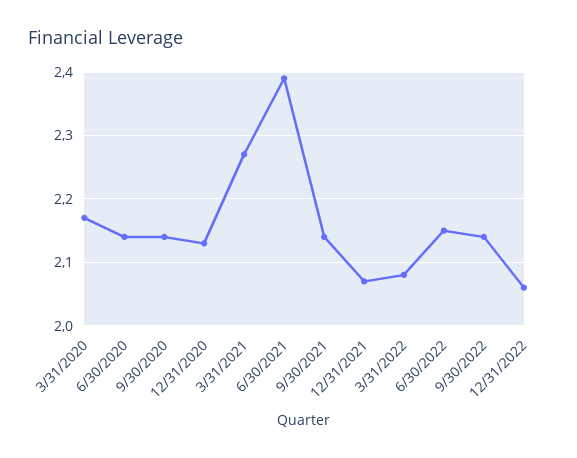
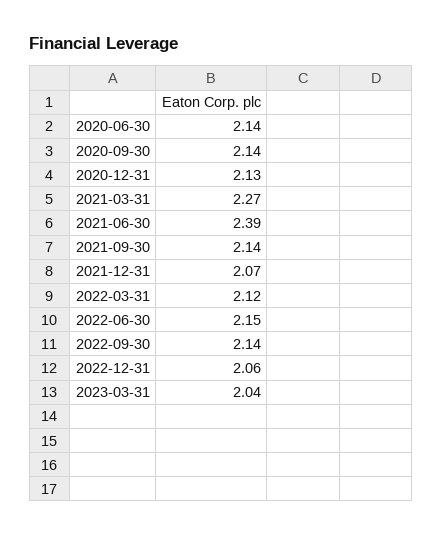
3/31/2020: 2.17 -> none
3/31/2022: 2.08 -> 2.12
2023-03-31: none -> 2.04

